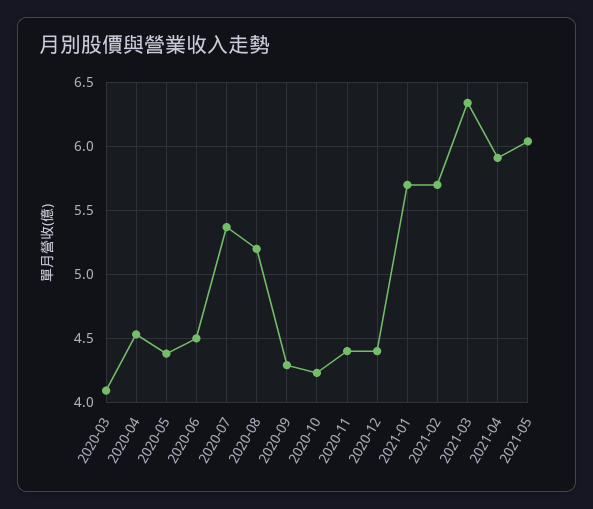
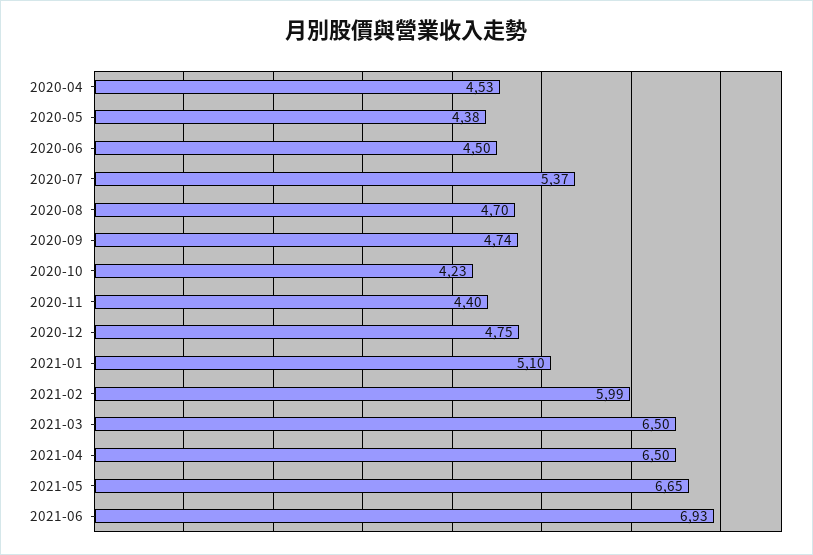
2020-03: 4.1 -> none
2020-08: 5.2 -> 4.7
2020-09: 4.3 -> 4.74
2020-12: 4.4 -> 4.75
2021-01: 5.7 -> 5.1
2021-02: 5.7 -> 5.99
2021-03: 6.35 -> 6.5
2021-04: 5.9 -> 6.5
2021-05: 6.05 -> 6.65
2021-06: none -> 6.93

